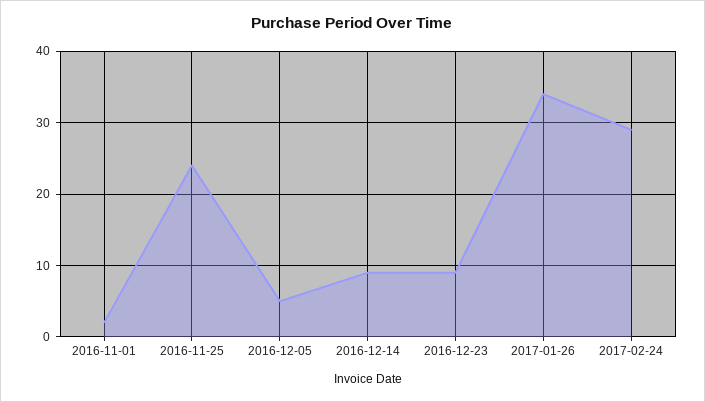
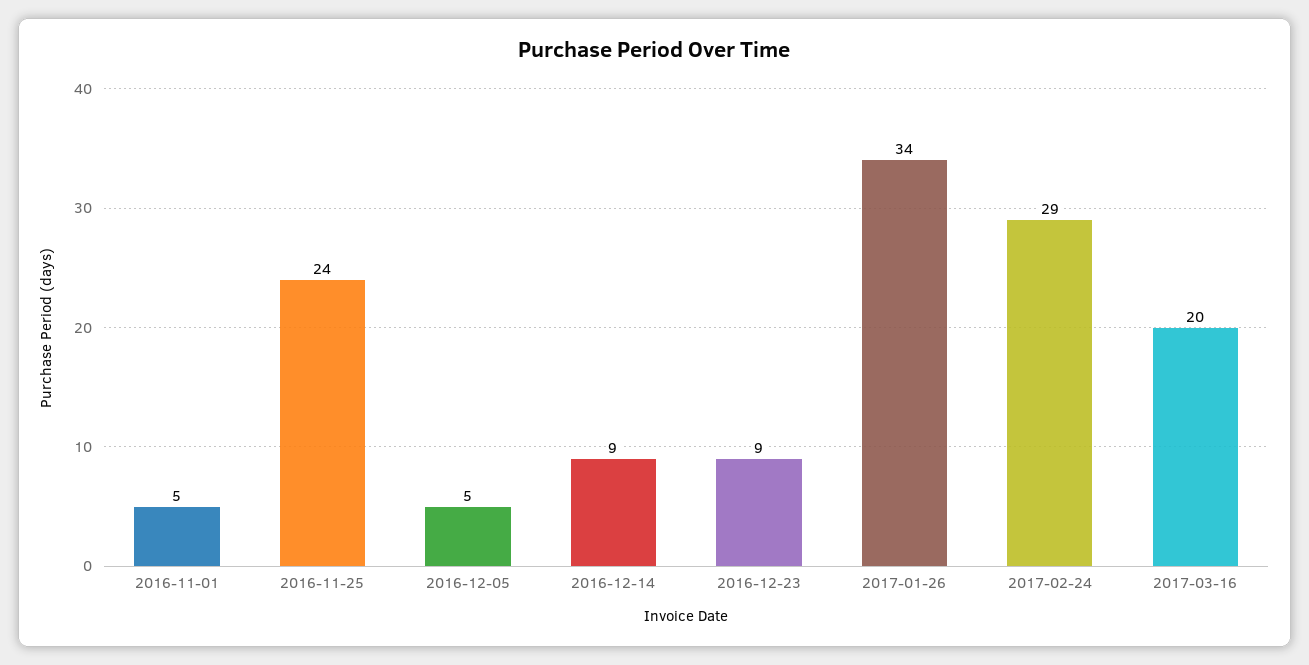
2016-11-01: 2 -> 5
2017-03-16: none -> 20

